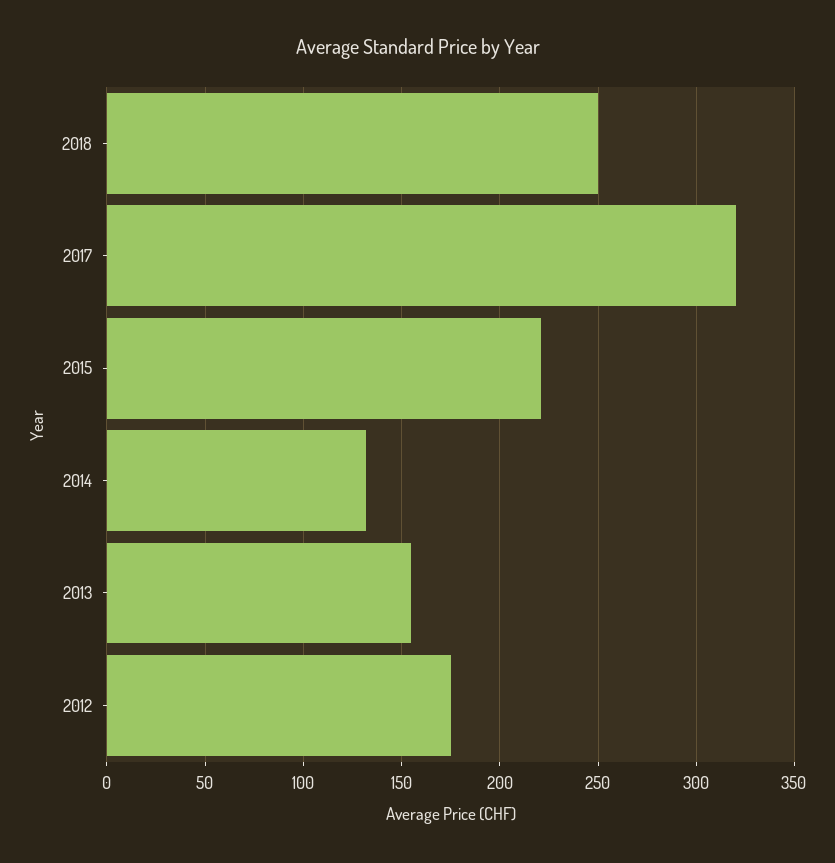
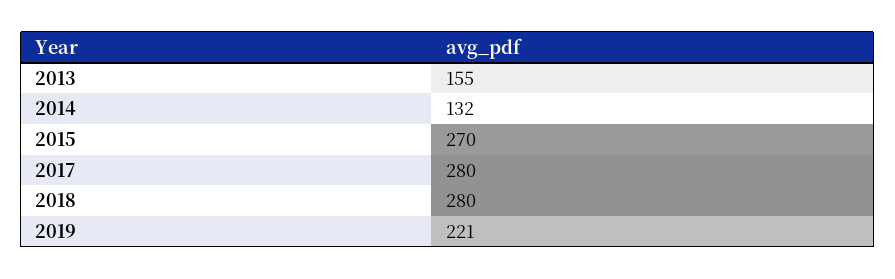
2018: 250 -> 280
2017: 320 -> 280
2015: 220 -> 270
2012: 175 -> none
2019: none -> 221

